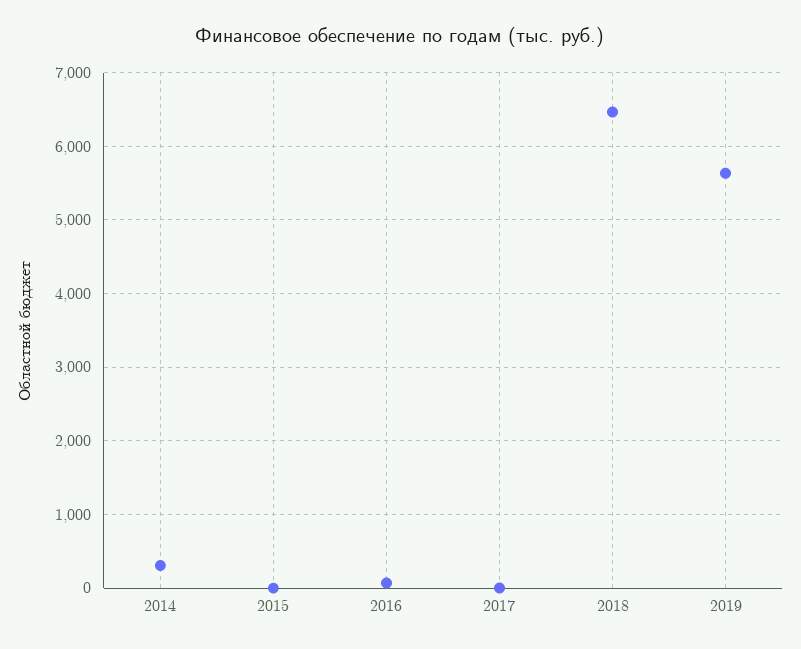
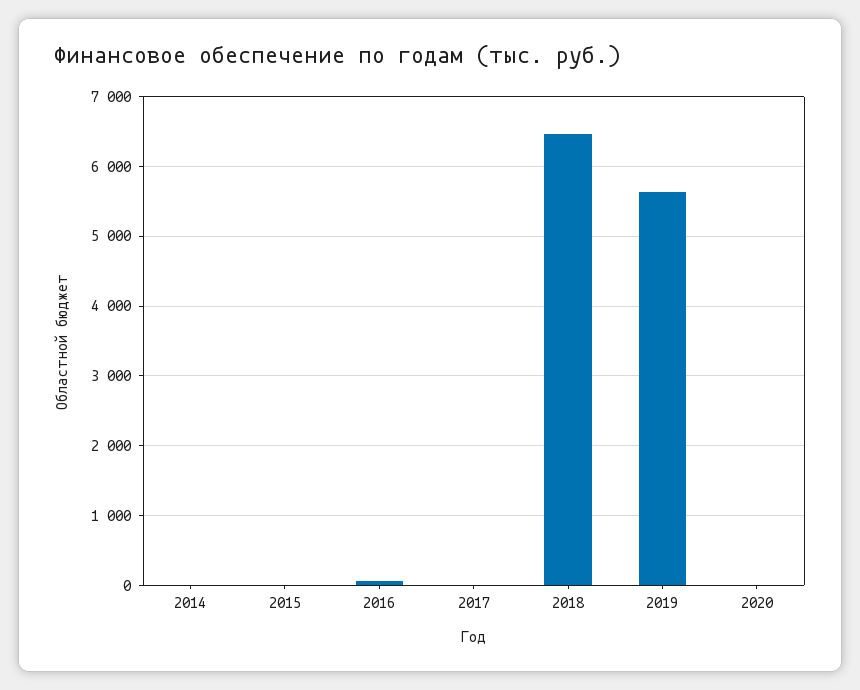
2014: 300 -> 0
2020: none -> 0

